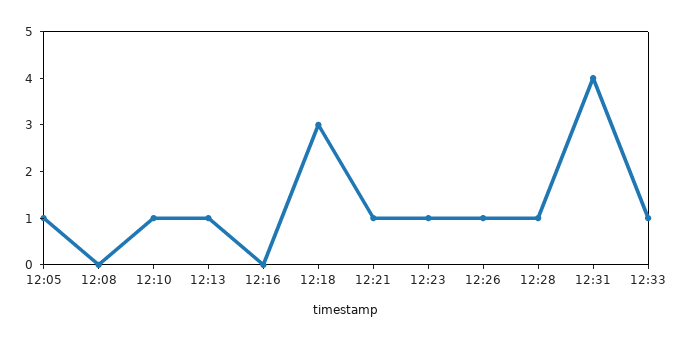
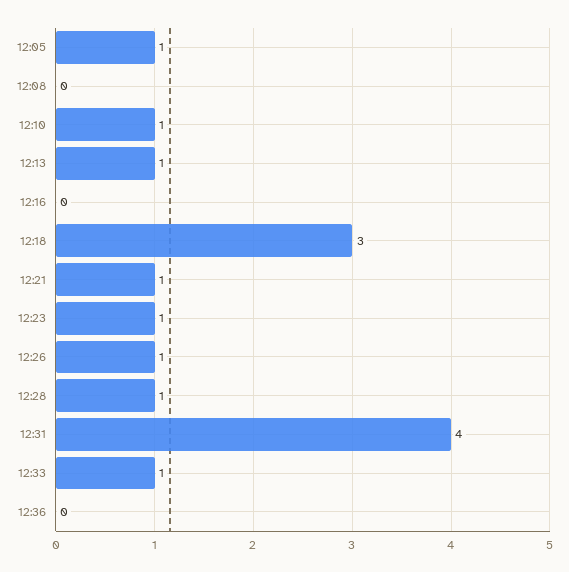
12:36: none -> 0

